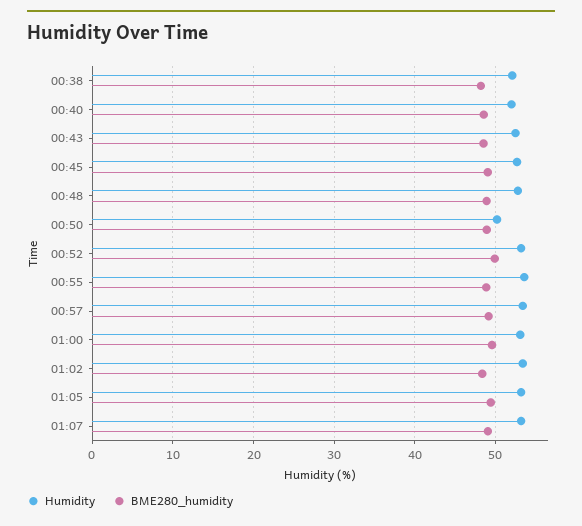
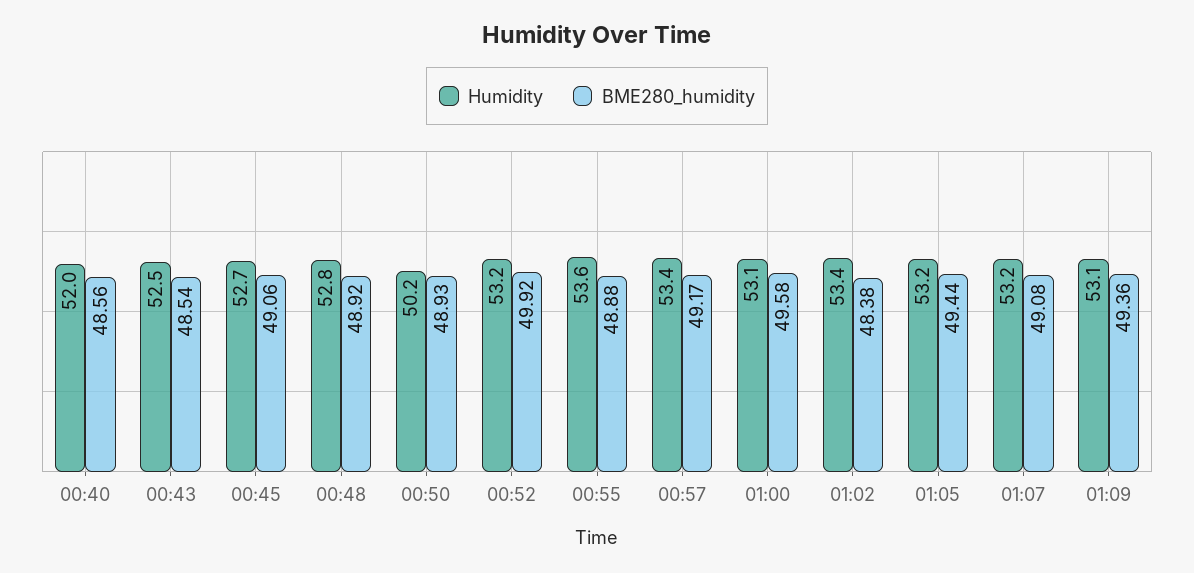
Humidity, 00:38: 52 -> none
BME280_humidity, 00:38: 48 -> none
Humidity, 01:09: none -> 53.1
BME280_humidity, 01:09: none -> 49.36

